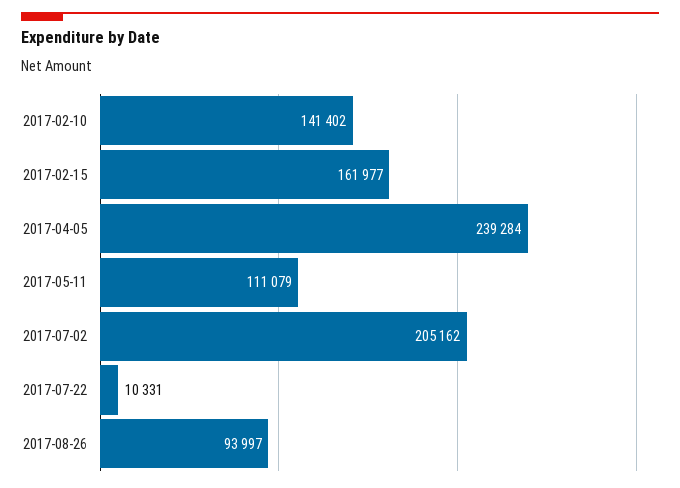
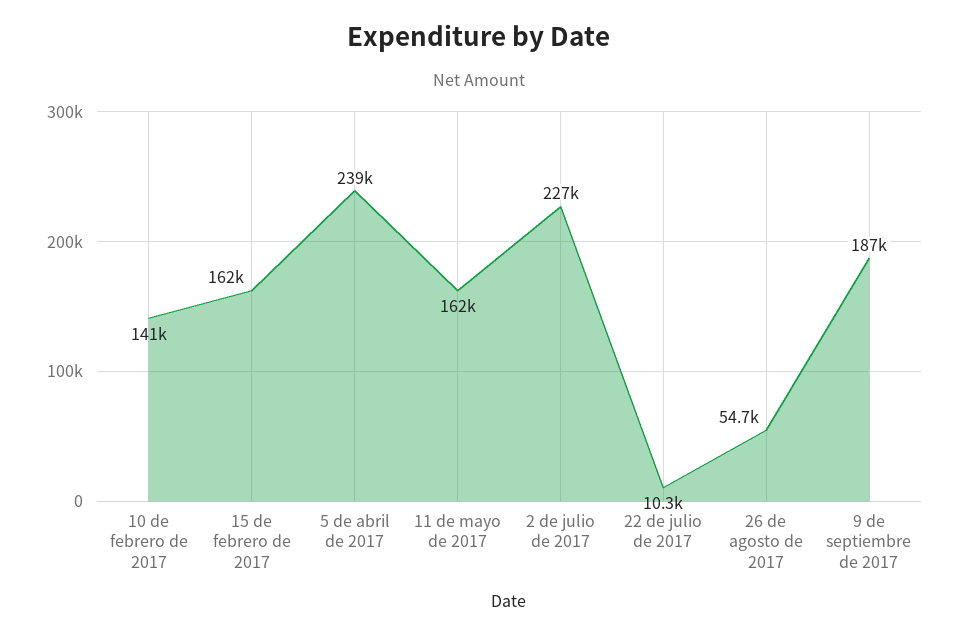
2017-05-11: 111079 -> 162000
2017-07-02: 205162 -> 227000
2017-08-26: 93997 -> 54700
9 de septiembre de 2017: none -> 187000

